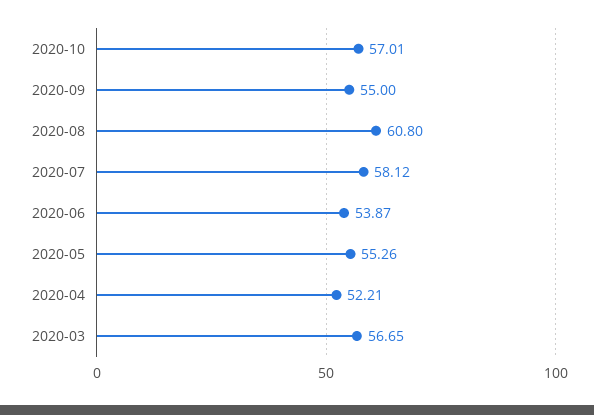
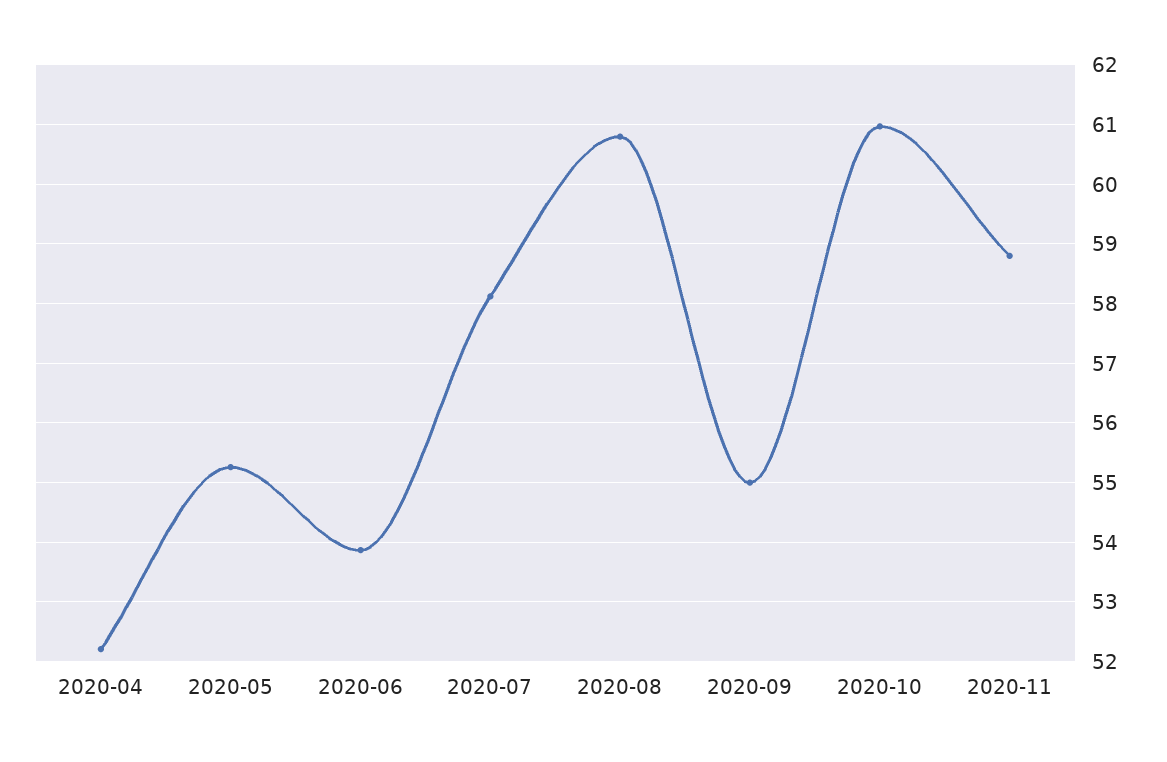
2020-10: 57.01 -> 61
2020-03: 56.65 -> none
2020-11: none -> 58.8

